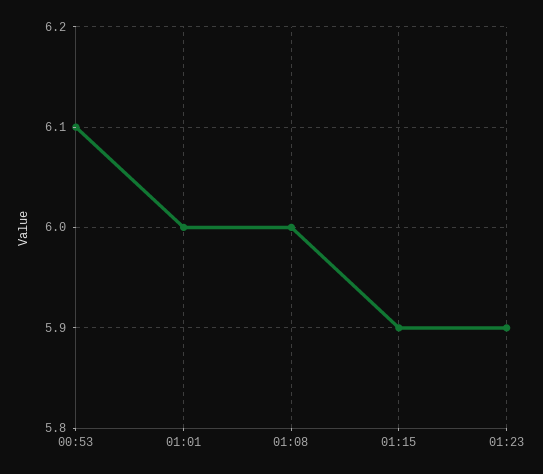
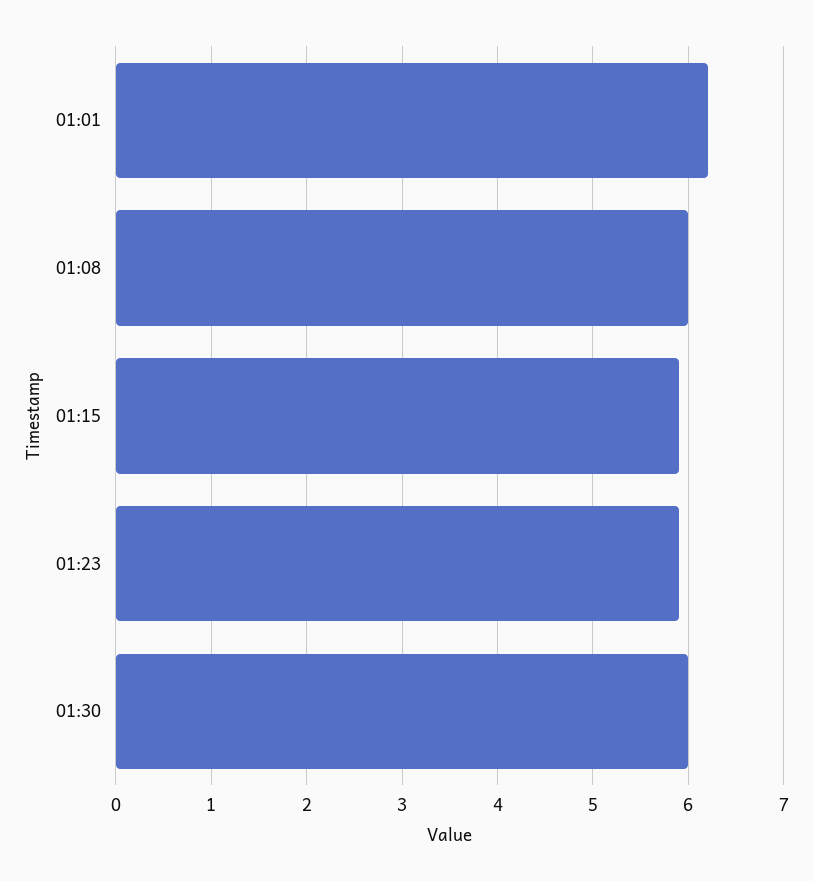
00:53: 6.1 -> none
01:01: 6 -> 6.2
01:30: none -> 6

